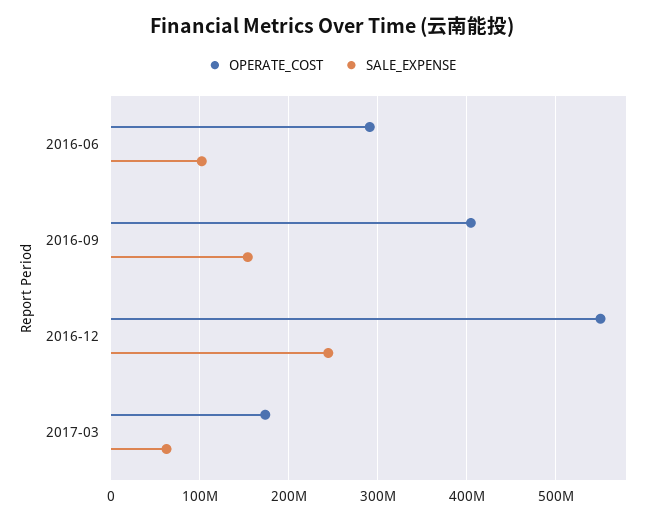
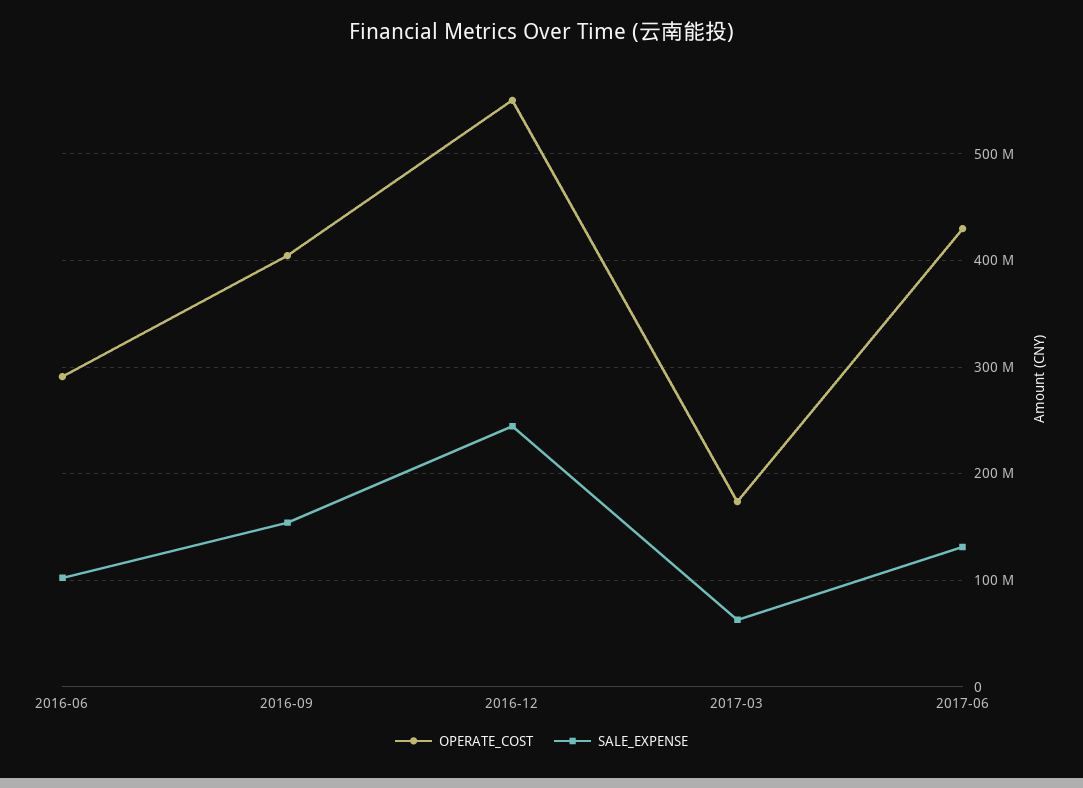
OPERATE_COST, 2017-06: none -> 430000000
SALE_EXPENSE, 2017-06: none -> 130000000

